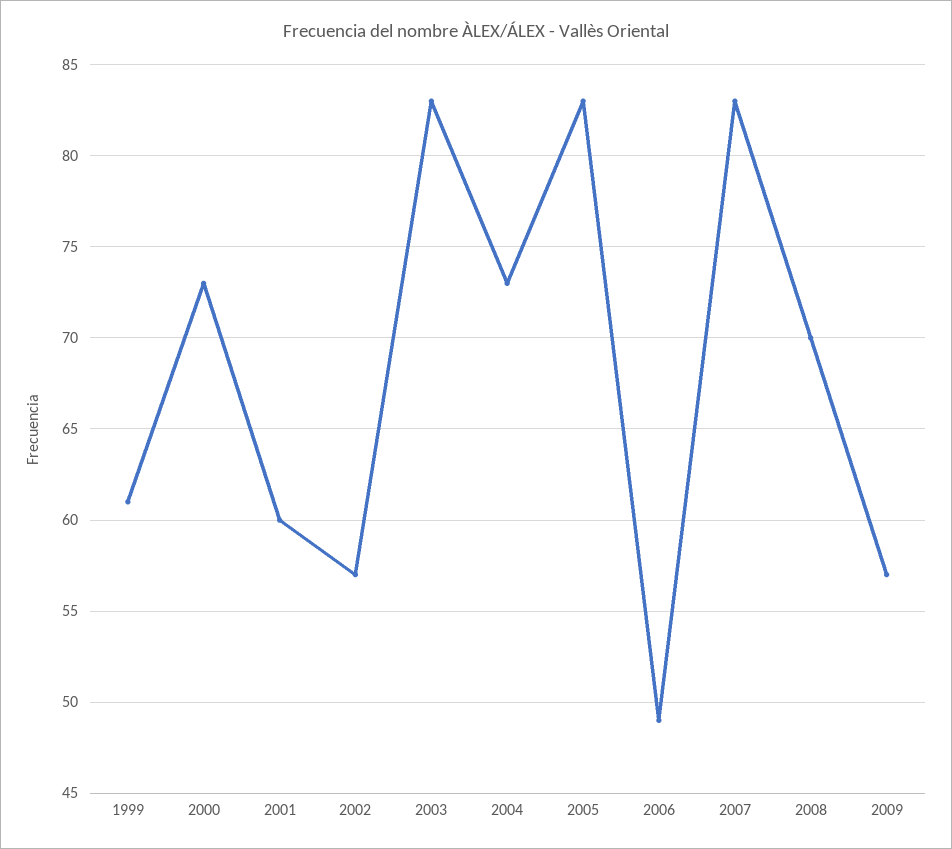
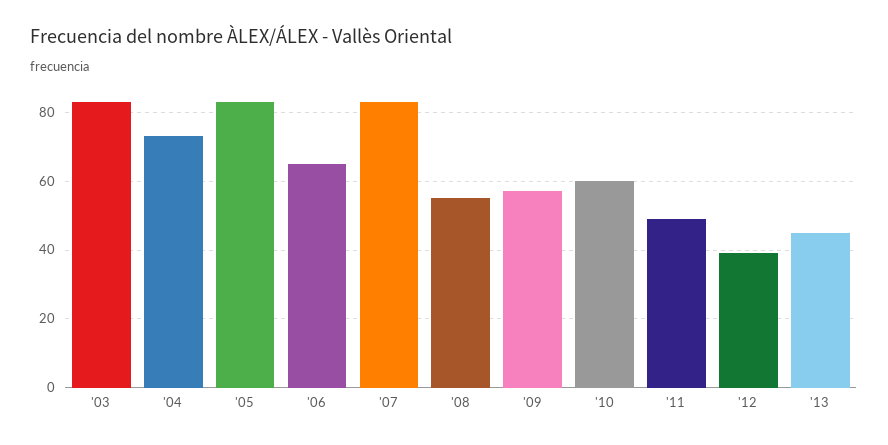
1999: 61 -> none
2000: 73 -> none
2001: 60 -> none
2002: 57 -> none
2006: 49 -> 65
2008: 70 -> 55
'10: none -> 60
'11: none -> 50
'12: none -> 40
'13: none -> 45

